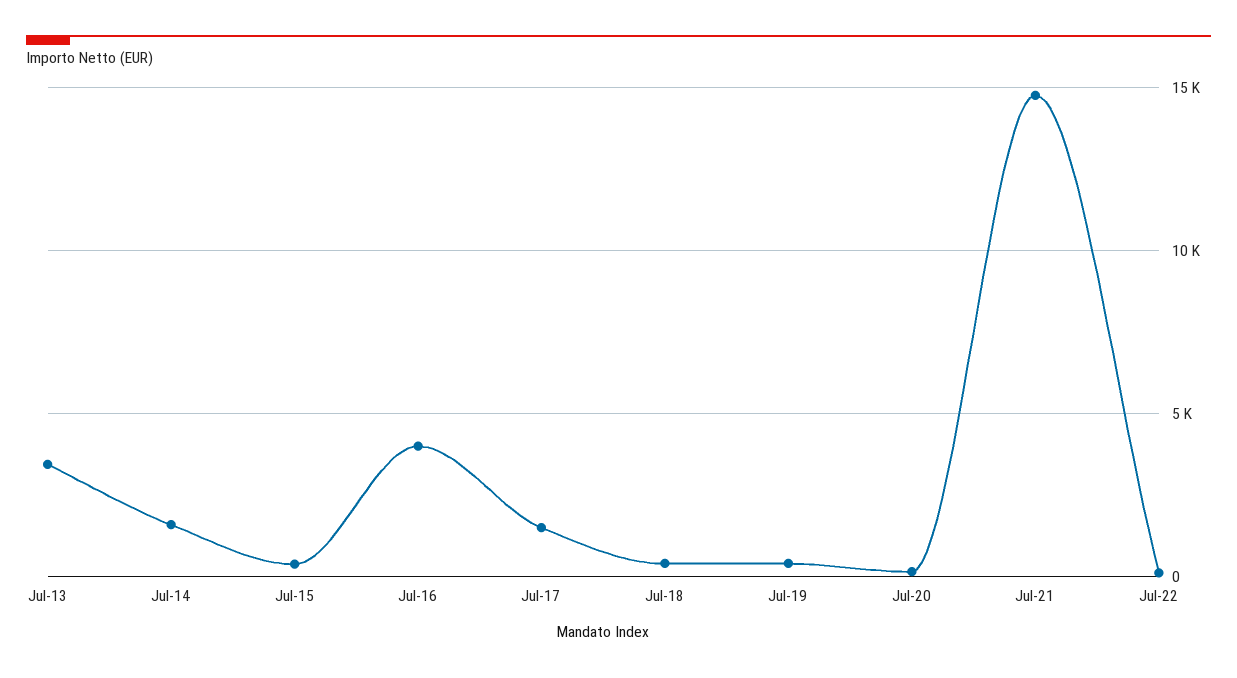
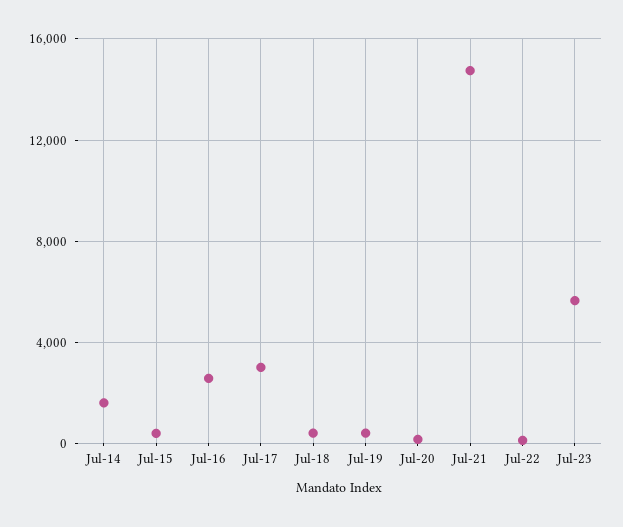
Jul-13: 3500 -> none
Jul-16: 4000 -> 2500
Jul-17: 1500 -> 3000
Jul-23: none -> 5500

